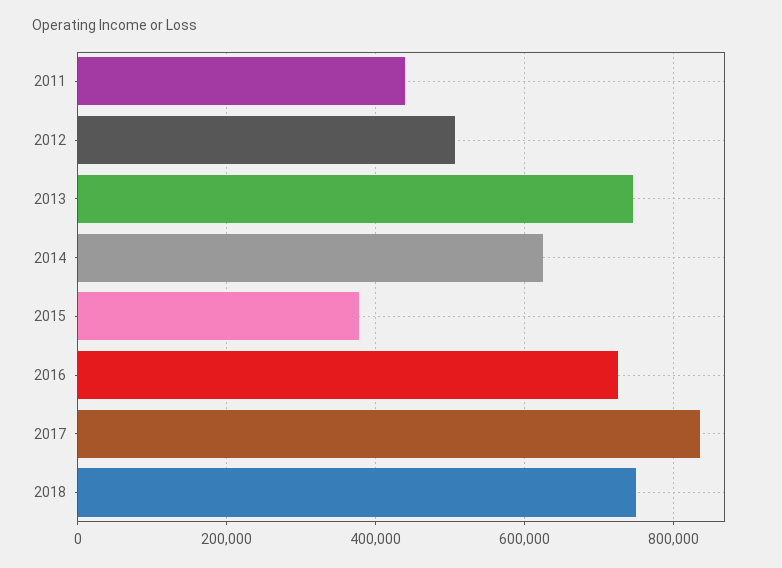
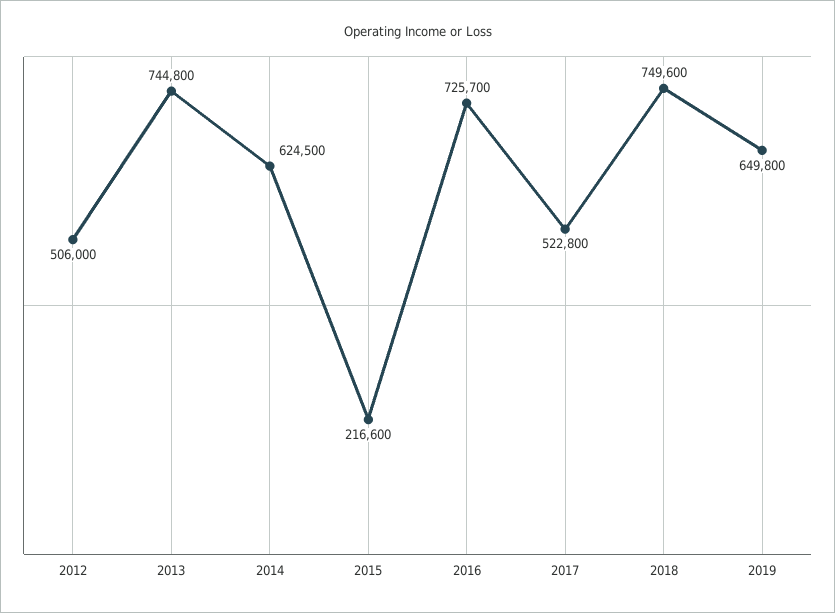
2011: 440000 -> none
2015: 380000 -> 216600
2017: 840000 -> 522800
2019: none -> 649800

